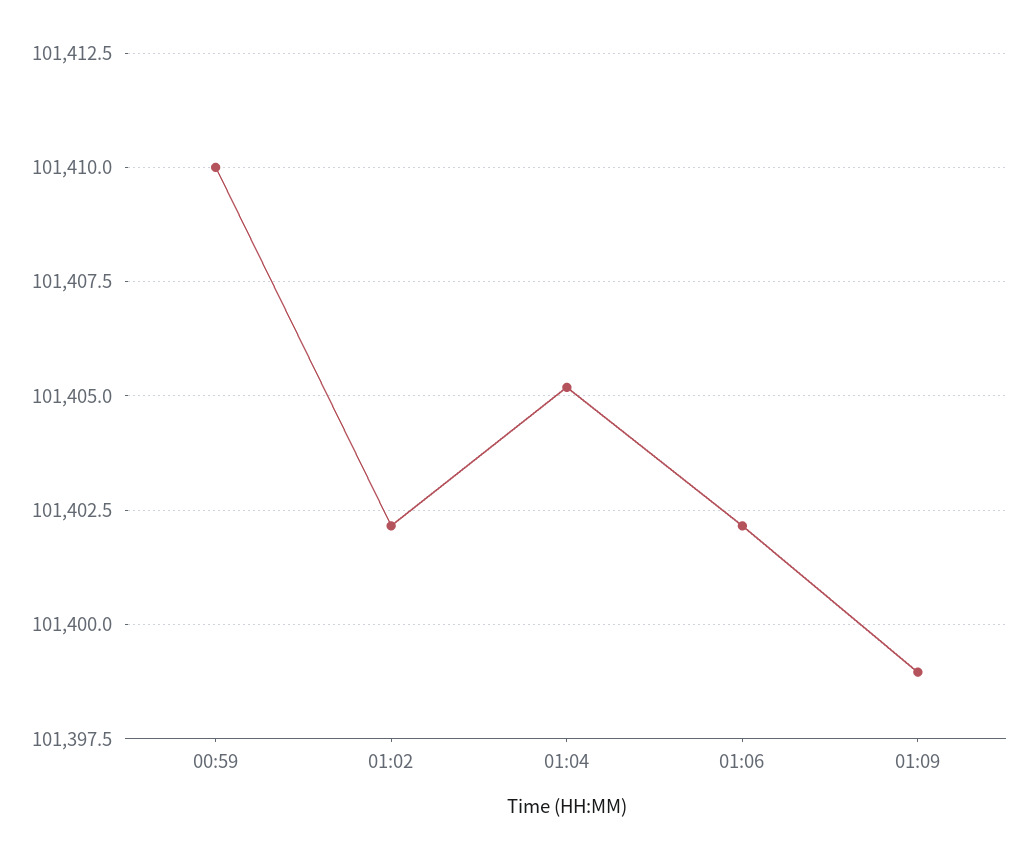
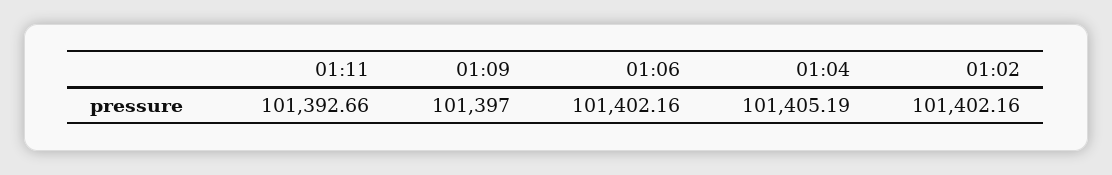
00:59: 101410 -> none
01:09: 101399 -> 101397
01:11: none -> 101392.66

